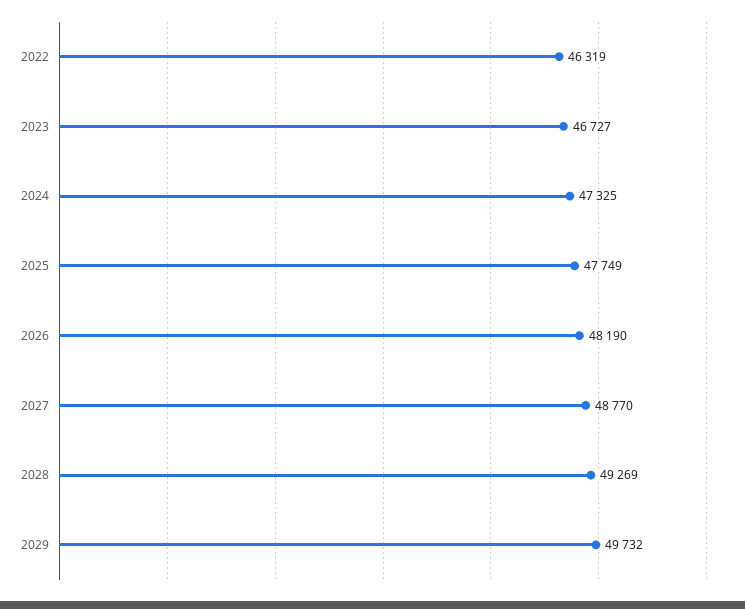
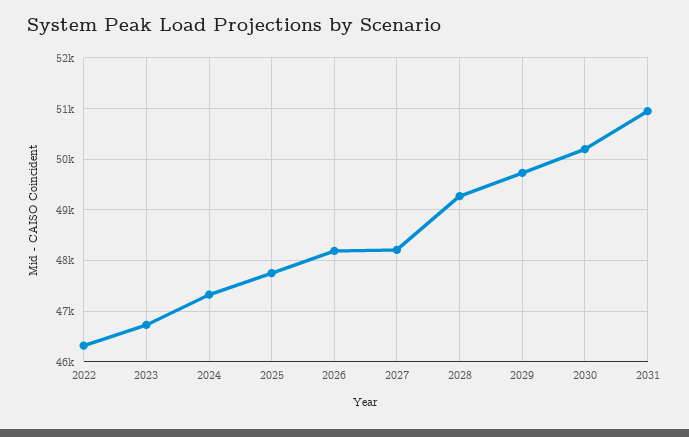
2027: 48770 -> 48200
2030: none -> 50200
2031: none -> 51000

